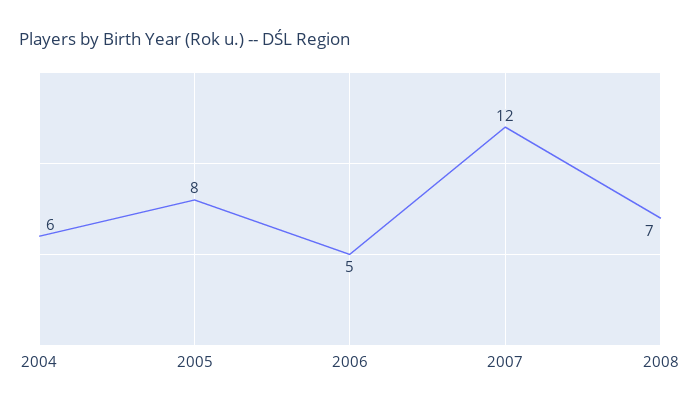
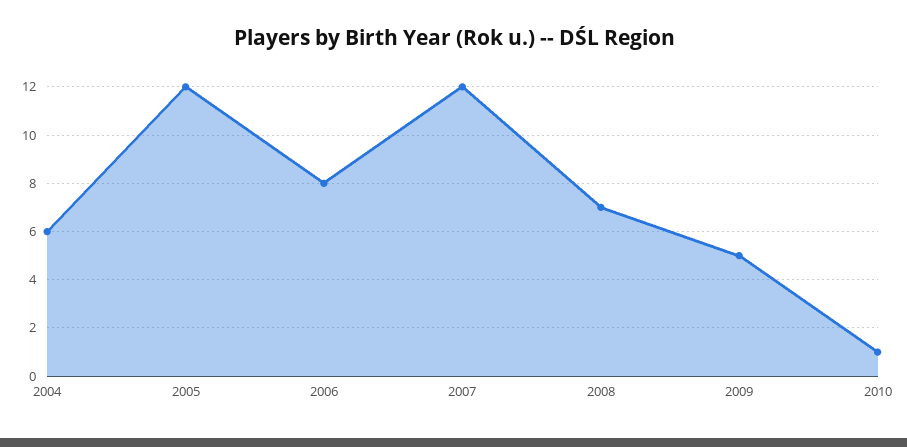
2005: 8 -> 12
2006: 5 -> 8
2009: none -> 5
2010: none -> 1

